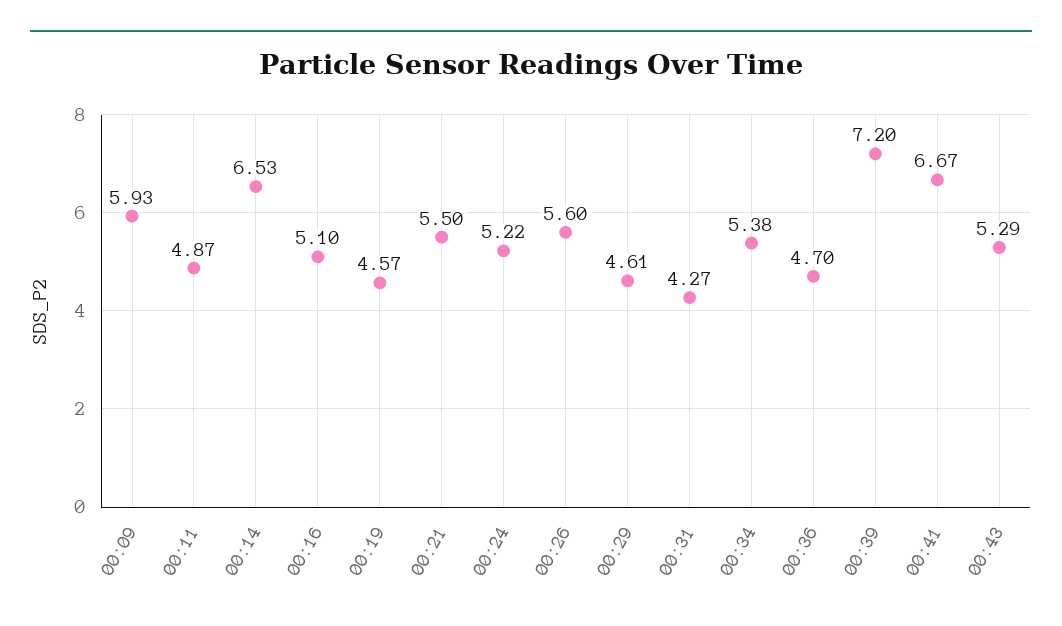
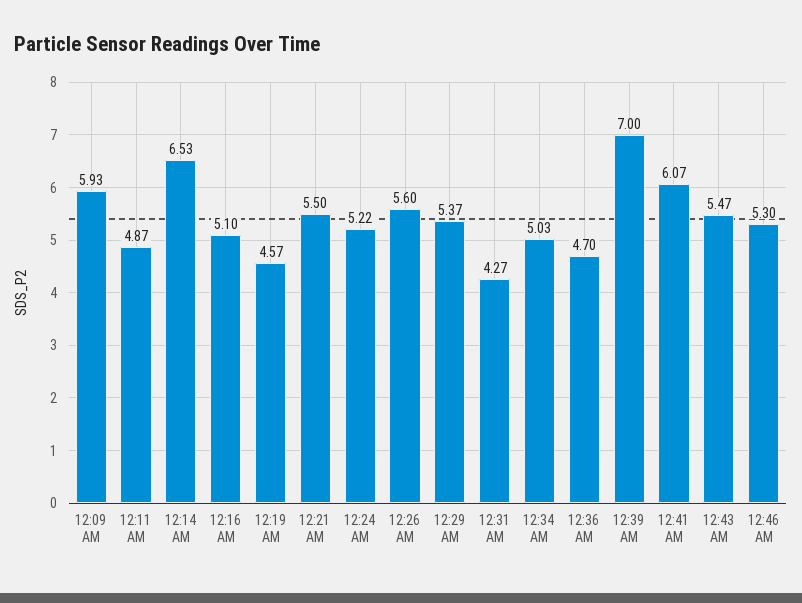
00:29: 4.61 -> 5.37
00:34: 5.38 -> 5.03
00:39: 7.2 -> 7
00:41: 6.67 -> 6.07
00:43: 5.29 -> 5.47
12:46 AM: none -> 5.3

